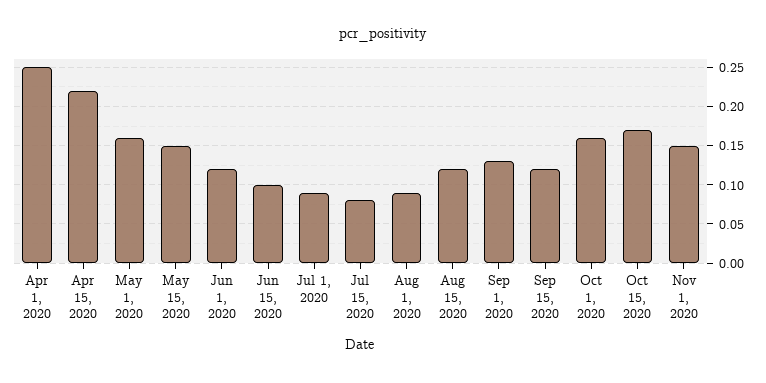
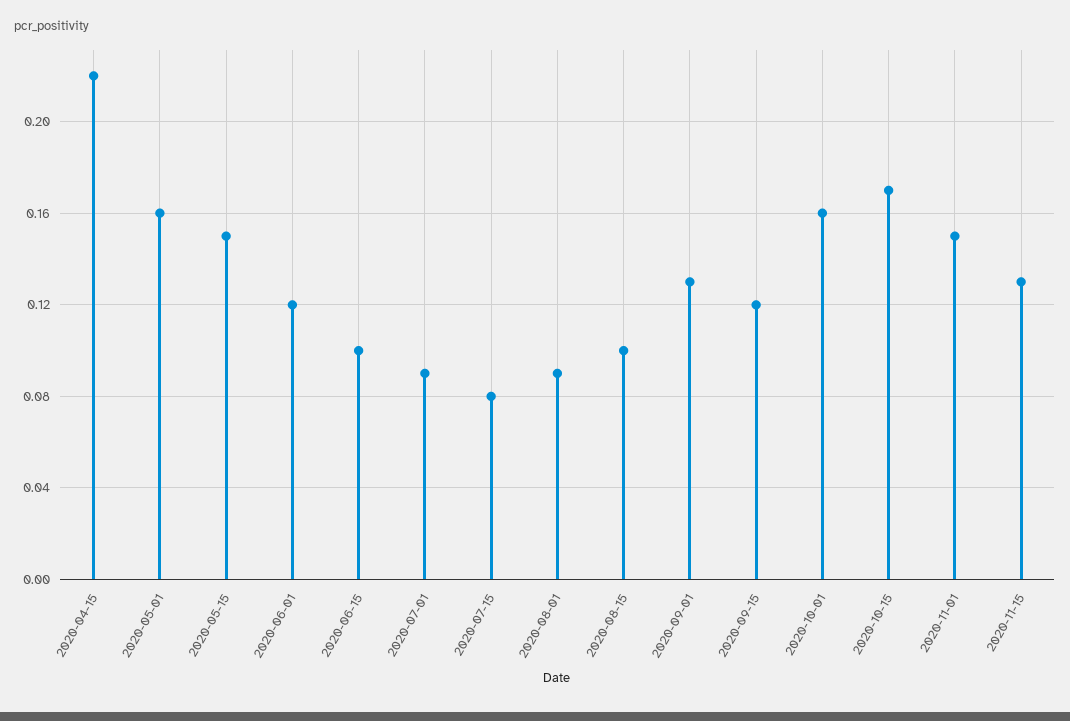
Apr 1, 2020: 0.25 -> none
Aug 15, 2020: 0.12 -> 0.1
2020-11-15: none -> 0.13

